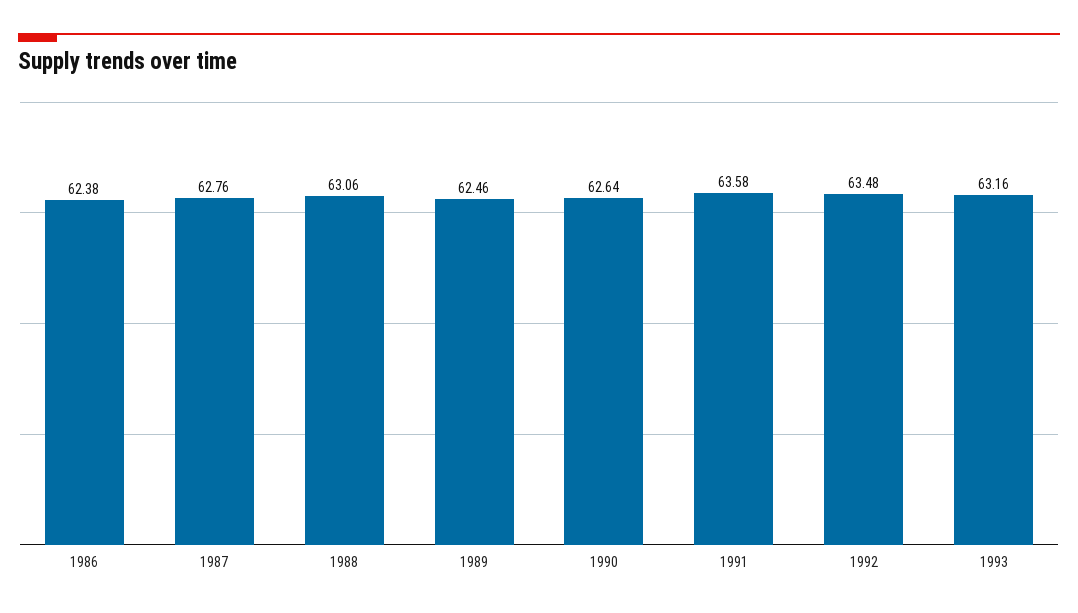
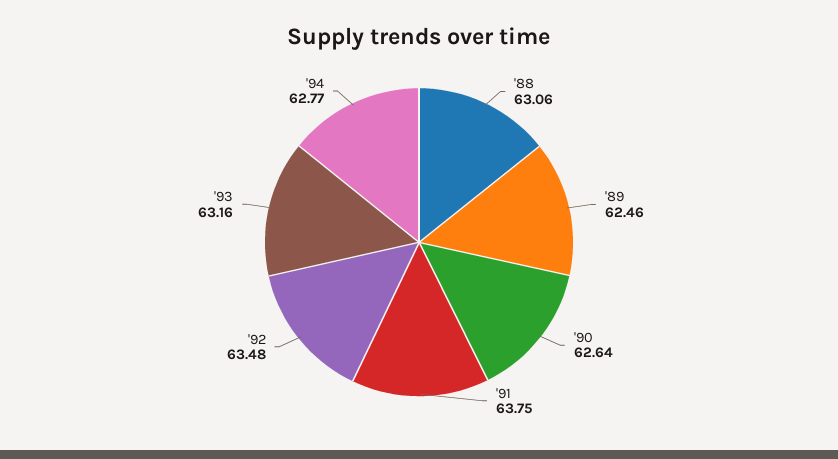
1986: 62.38 -> none
1987: 62.76 -> none
1991: 63.58 -> 63.75
'94: none -> 62.77

